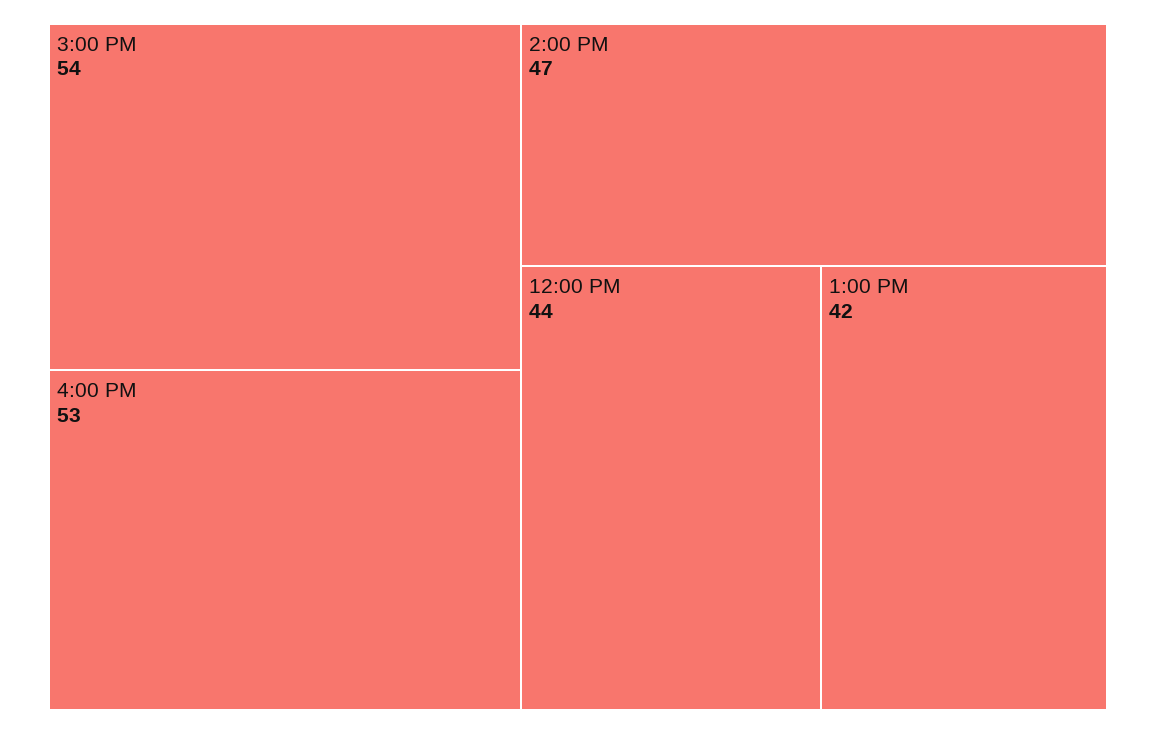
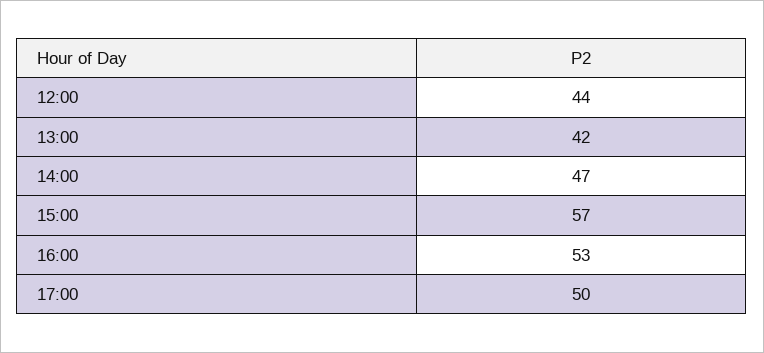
3:00 PM: 54 -> 57
17:00: none -> 50

